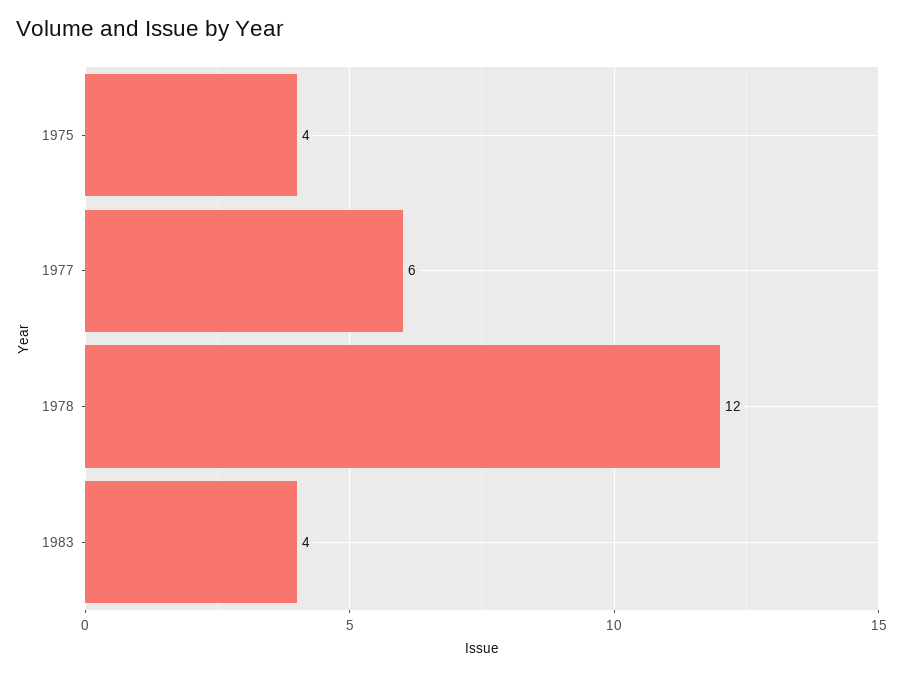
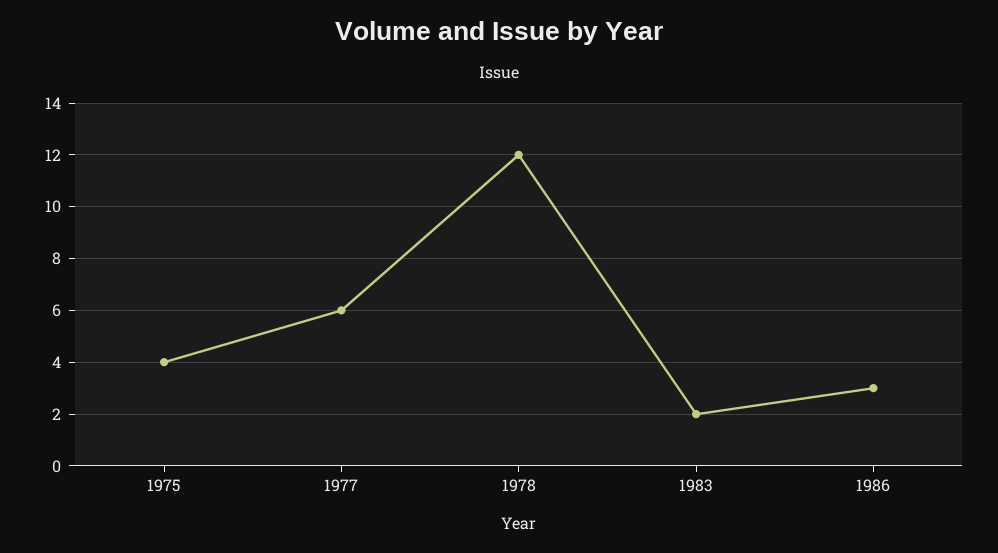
1983: 4 -> 2
1986: none -> 3

